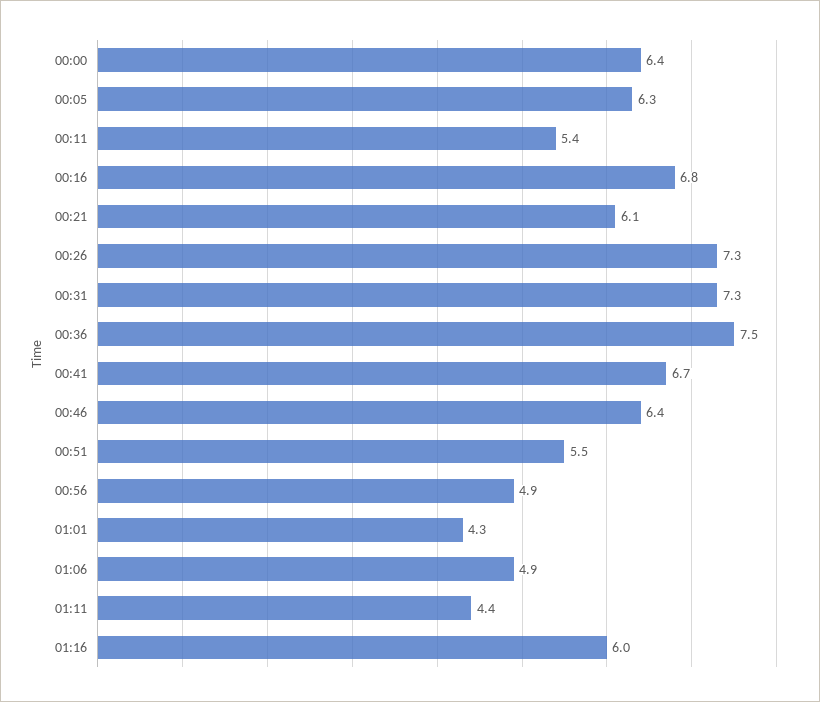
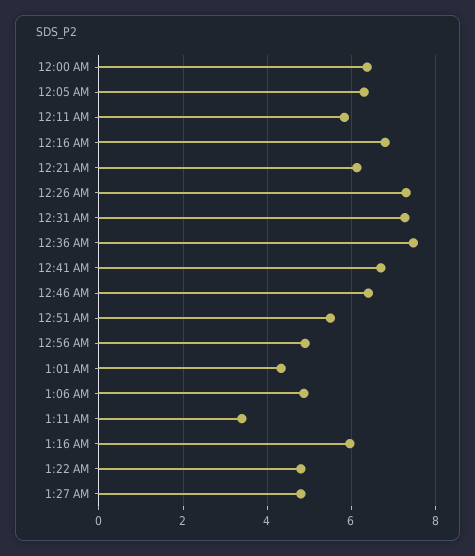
00:11: 5.4 -> 5.8
01:11: 4.4 -> 3.4
1:22 AM: none -> 4.8
1:27 AM: none -> 4.8

